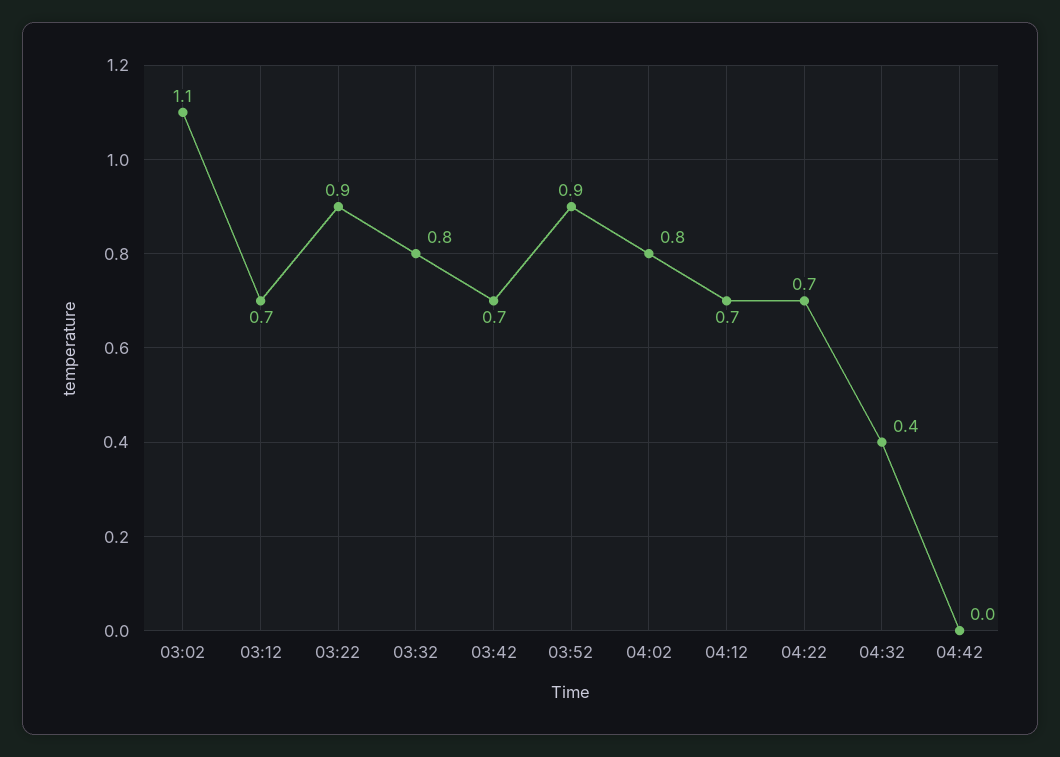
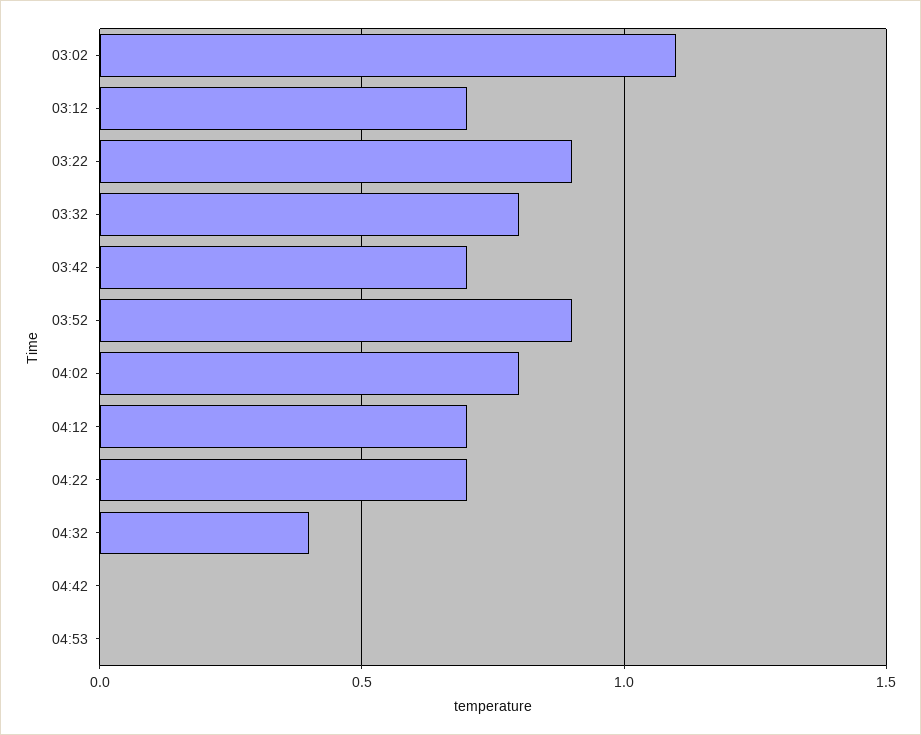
04:53: none -> 0

